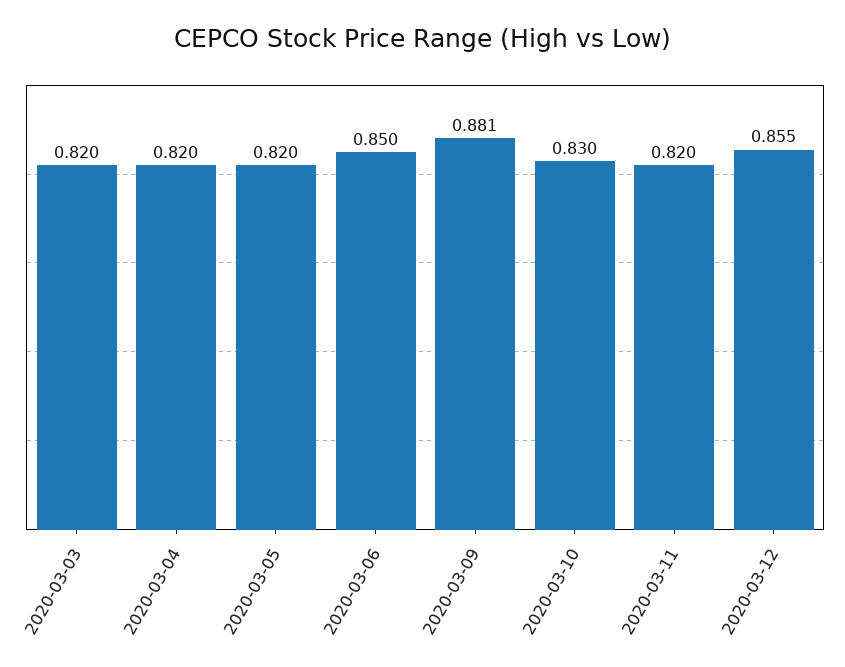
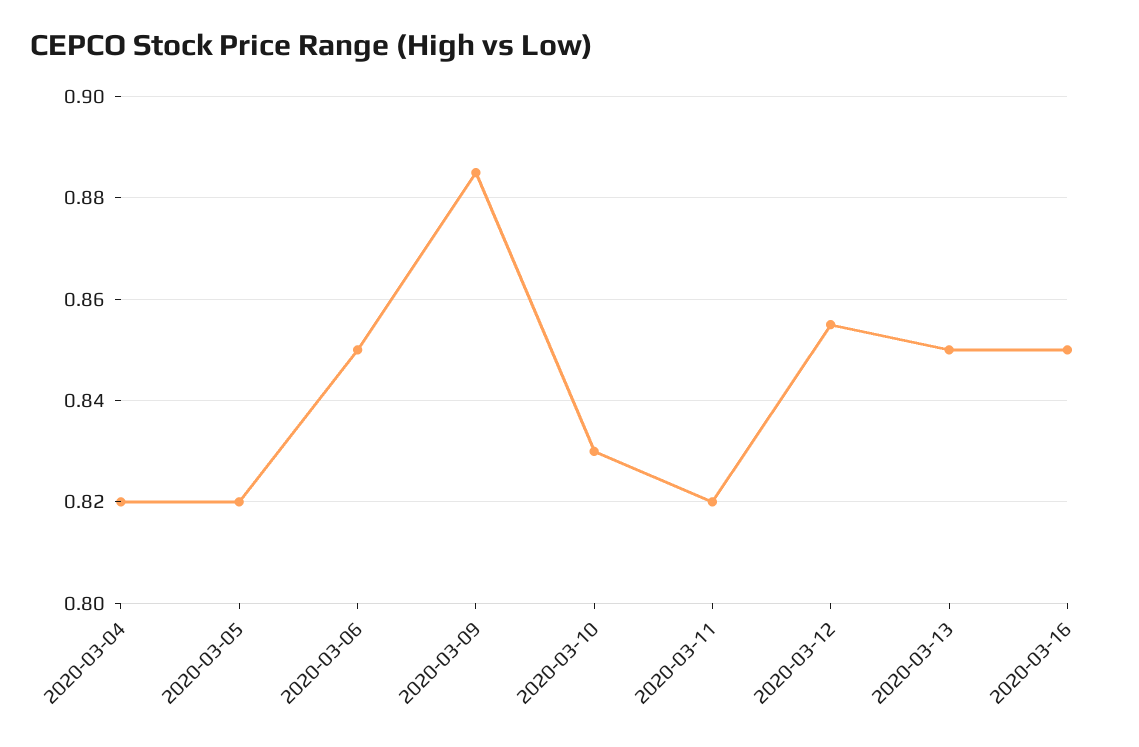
2020-03-03: 0.82 -> none
2020-03-09: 0.881 -> 0.885
2020-03-13: none -> 0.85
2020-03-16: none -> 0.85

